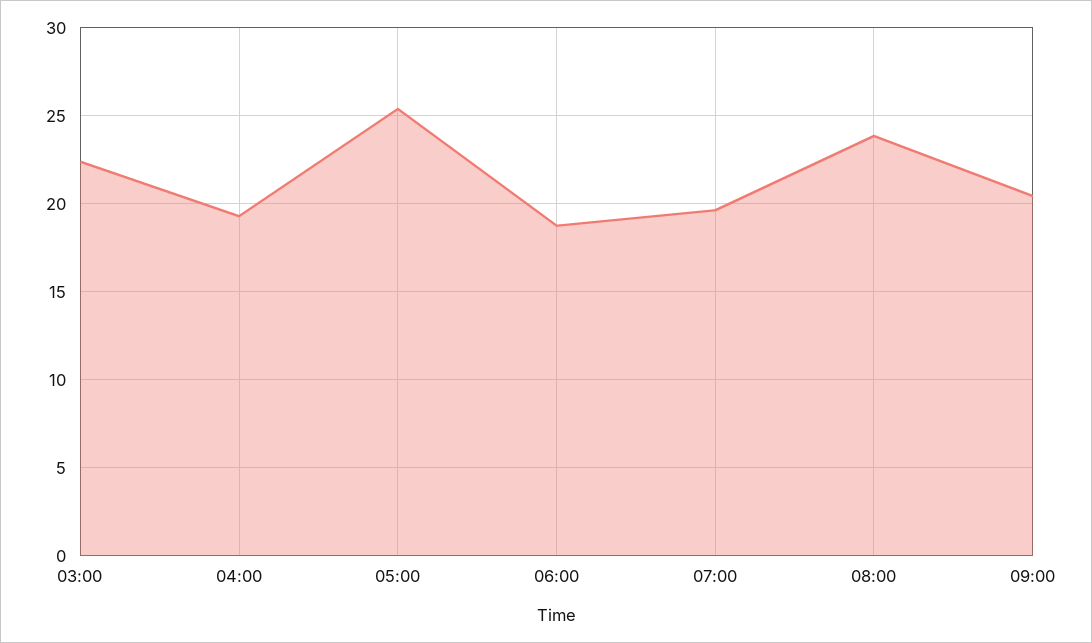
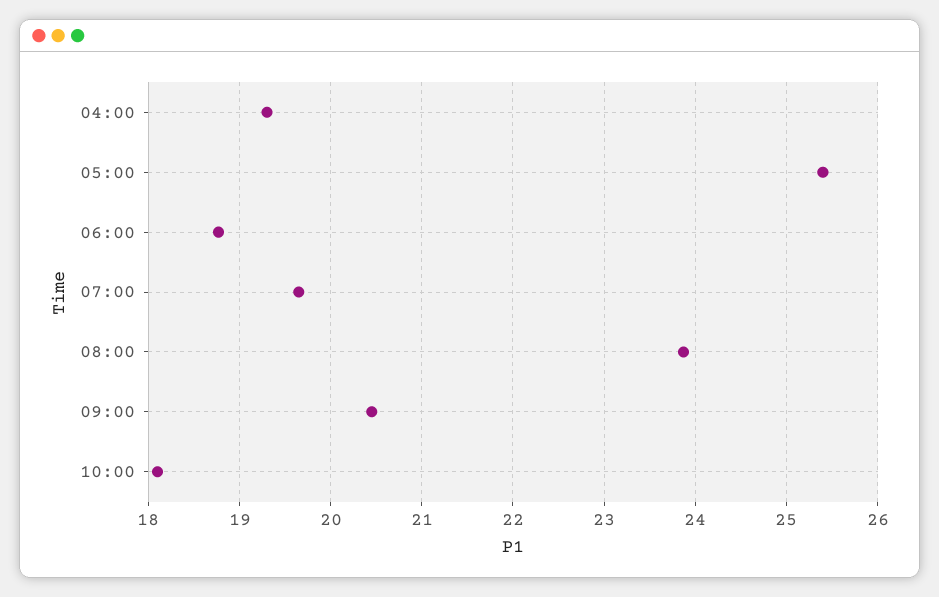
03:00: 22.5 -> none
10:00: none -> 18.1

